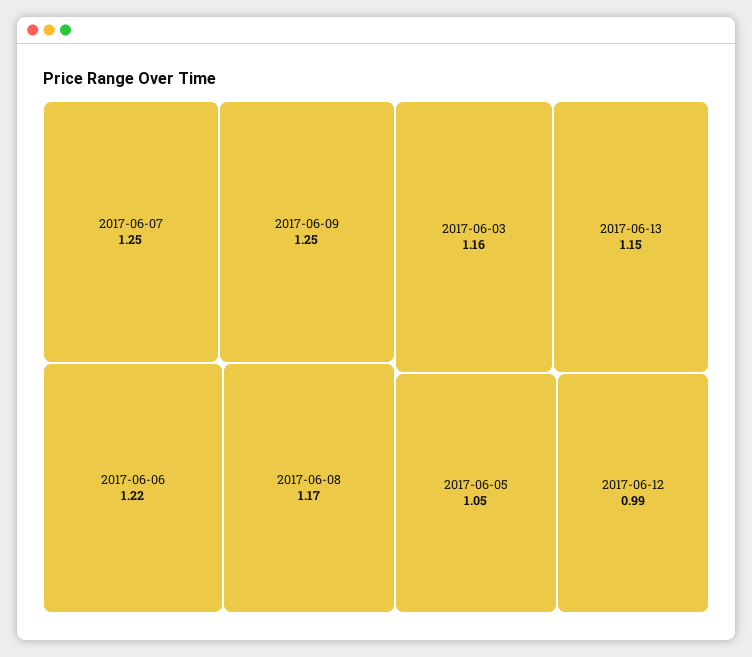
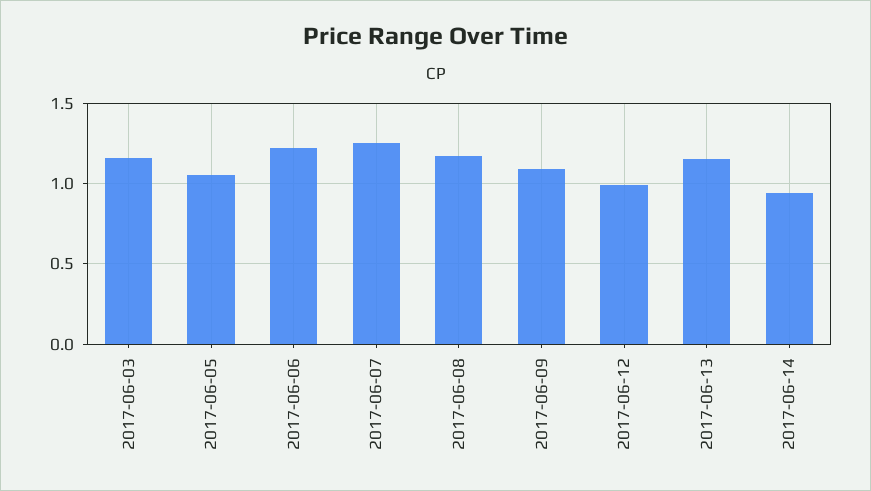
2017-06-09: 1.25 -> 1.1
2017-06-14: none -> 0.95

